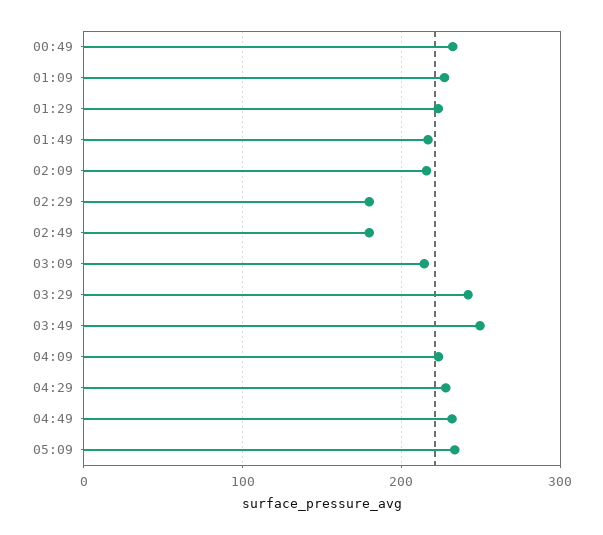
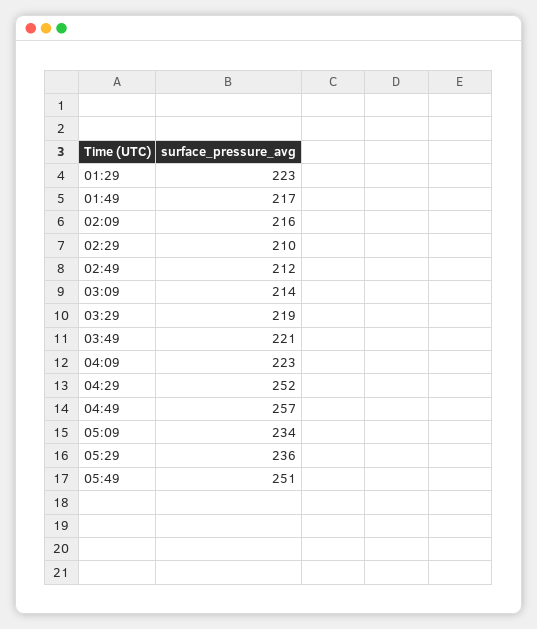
00:49: 230 -> none
01:09: 230 -> none
02:29: 180 -> 210
02:49: 180 -> 212
03:29: 240 -> 219
03:49: 250 -> 221
04:29: 230 -> 252
04:49: 230 -> 257
05:29: none -> 236
05:49: none -> 251

